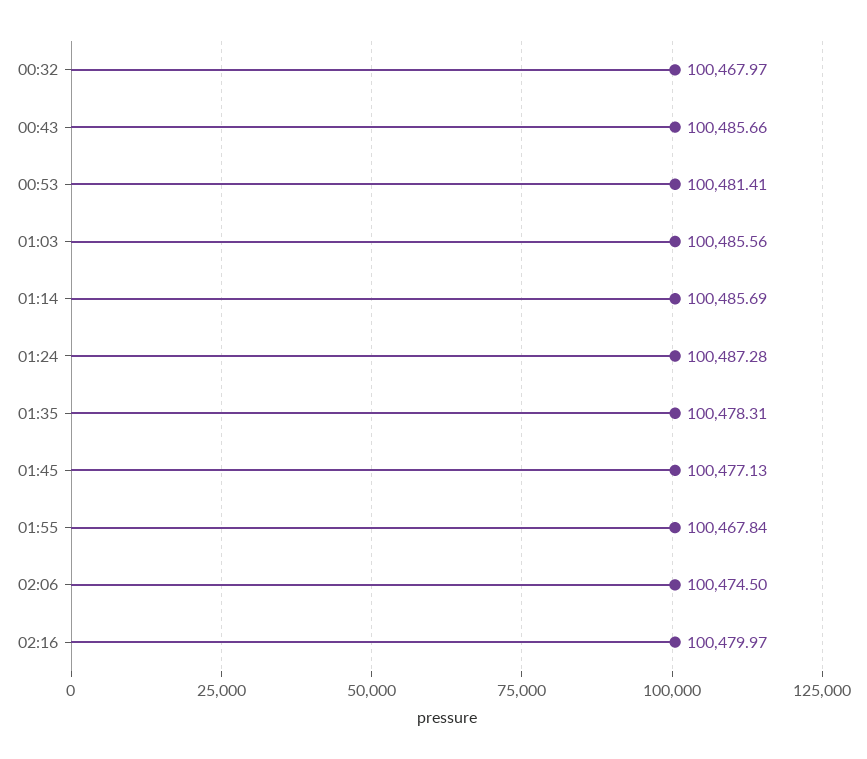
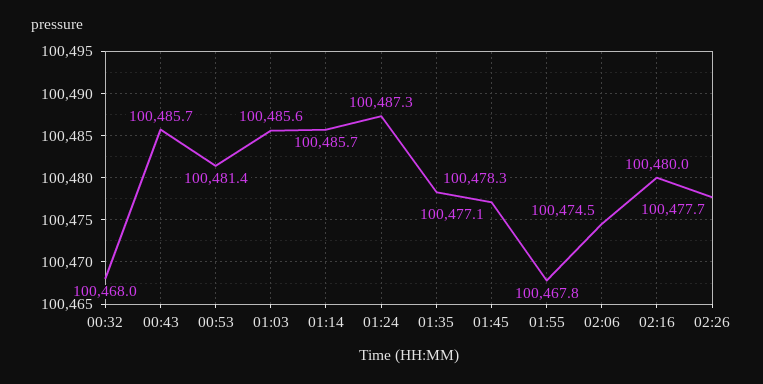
02:26: none -> 100477.7

